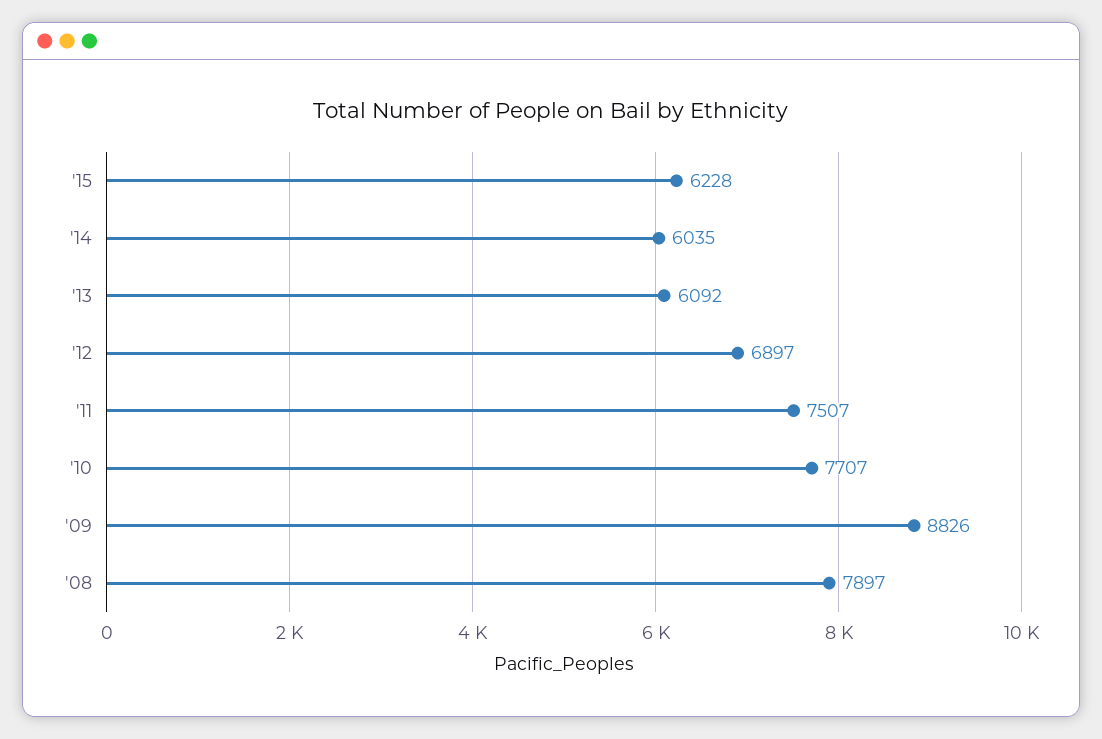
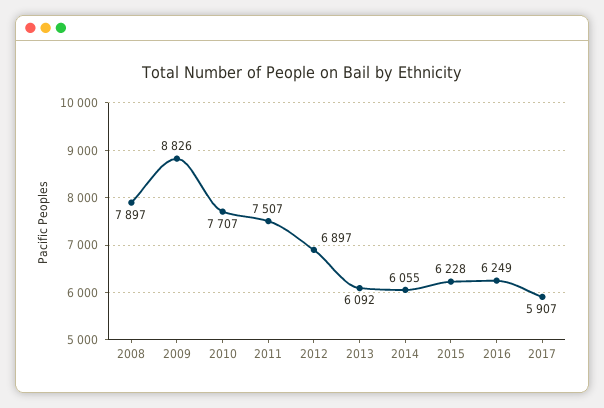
'14: 6035 -> 6055
2016: none -> 6249
2017: none -> 5907

